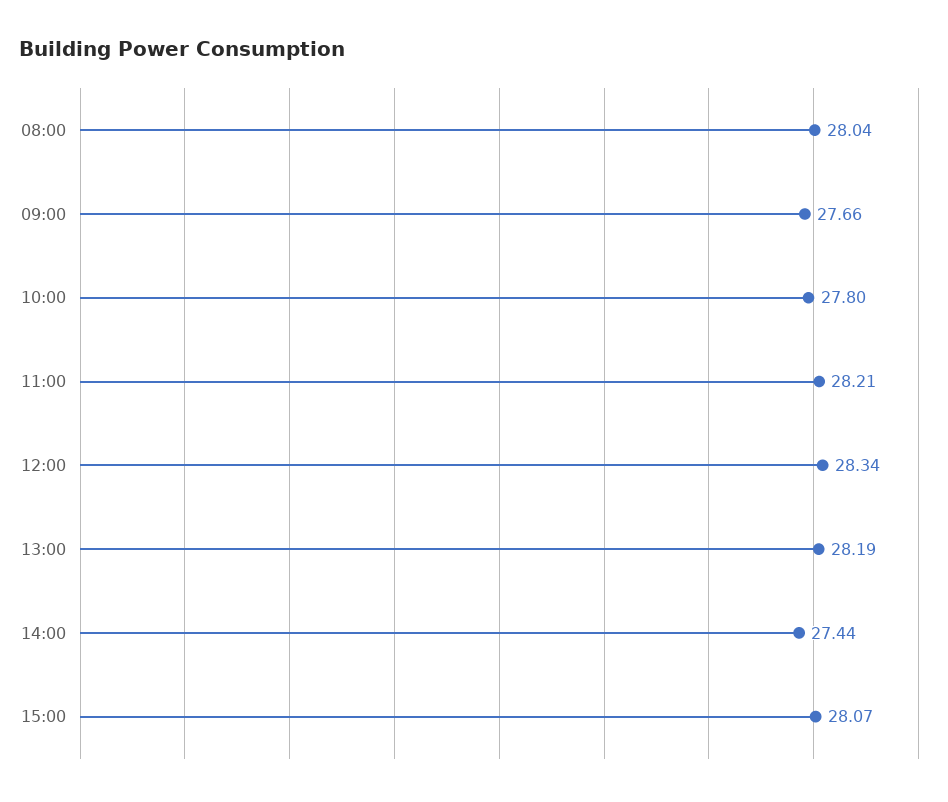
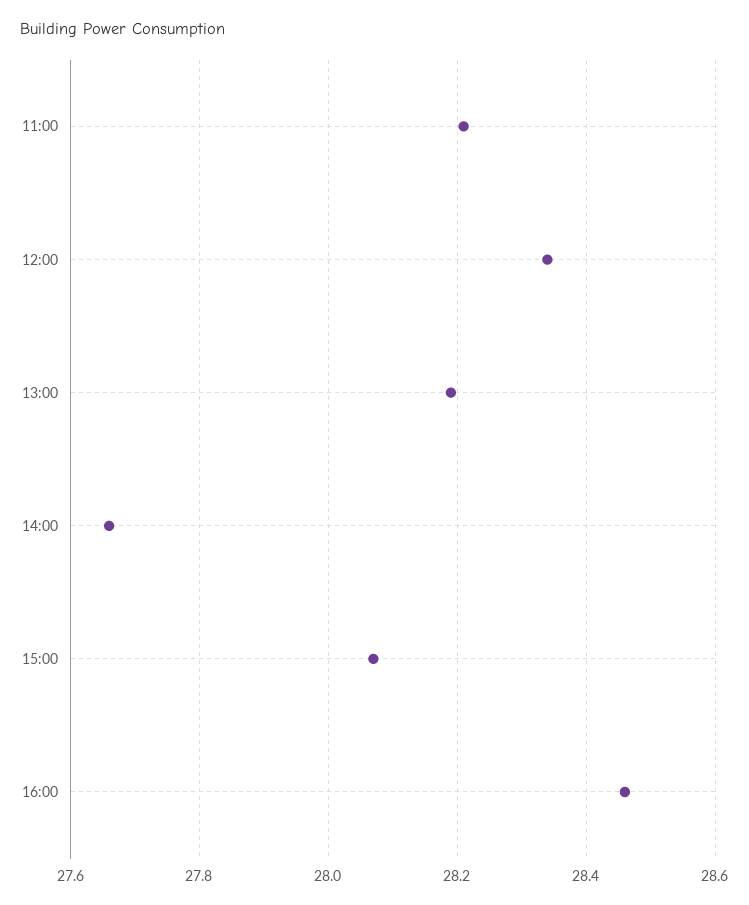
08:00: 28.04 -> none
09:00: 27.66 -> none
10:00: 27.8 -> none
14:00: 27.44 -> 27.65
16:00: none -> 28.45

